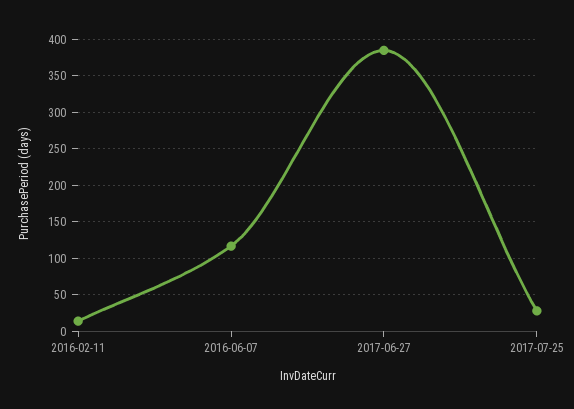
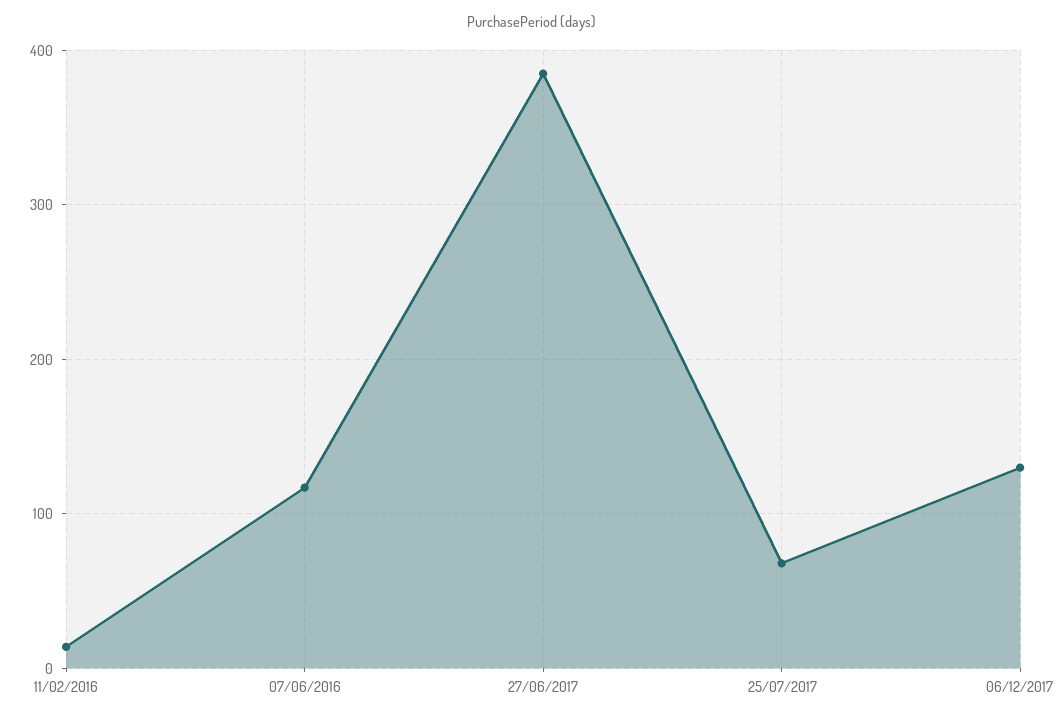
2017-07-25: 30 -> 70
06/12/2017: none -> 130

